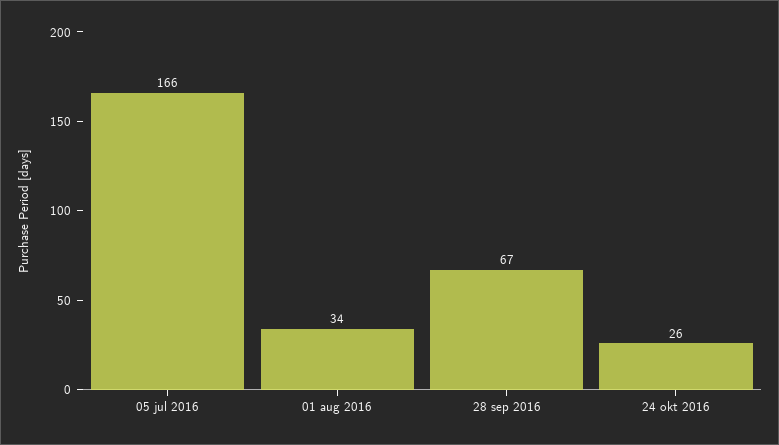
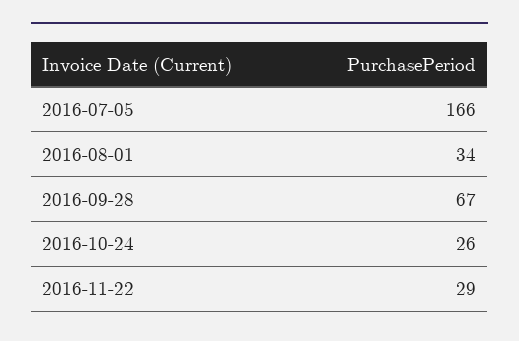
2016-11-22: none -> 29

